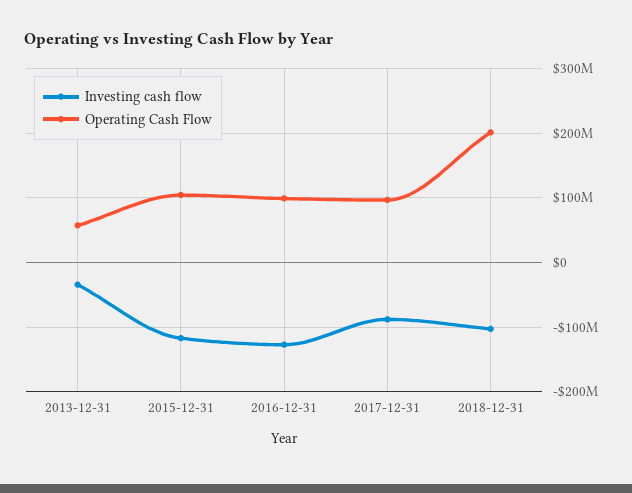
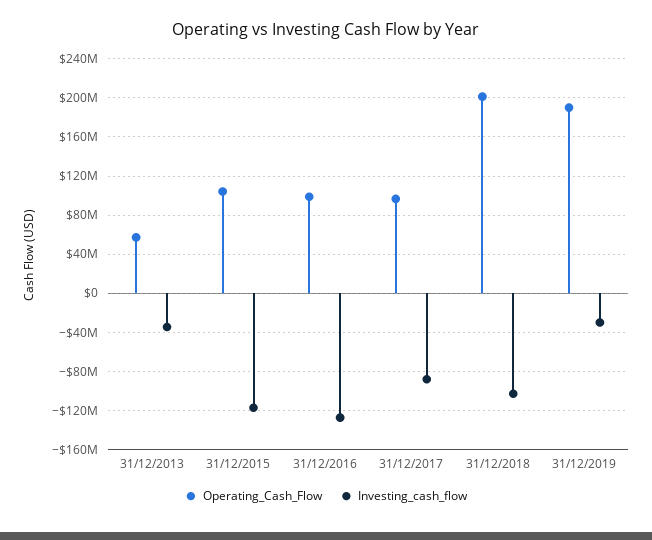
Operating Cash Flow, 31/12/2019: none -> 190000000
Investing cash flow, 31/12/2019: none -> -30000000

